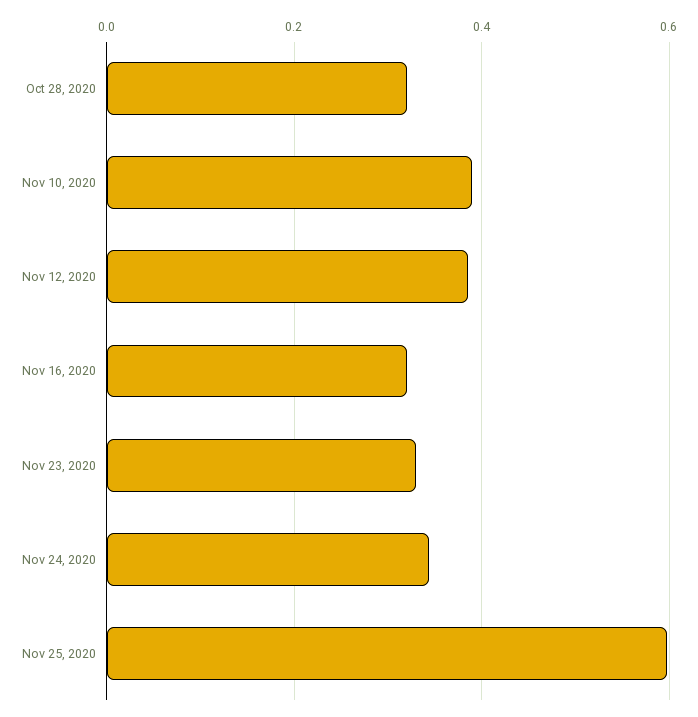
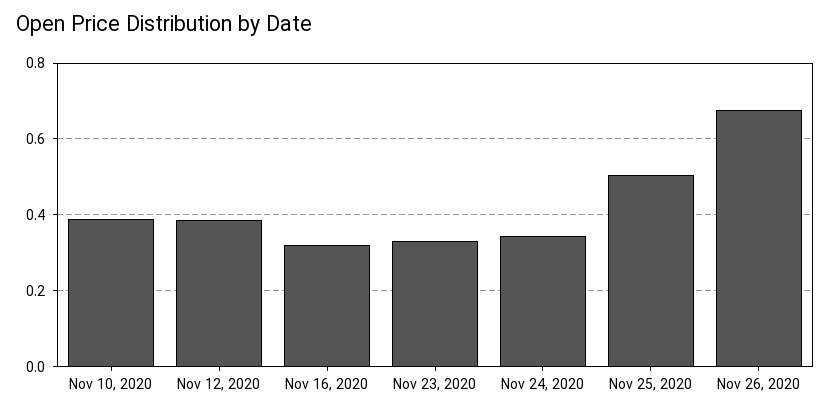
Oct 28, 2020: 0.32 -> none
Nov 25, 2020: 0.6 -> 0.5
Nov 26, 2020: none -> 0.68

